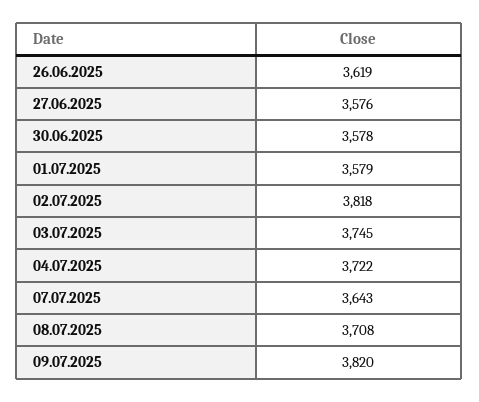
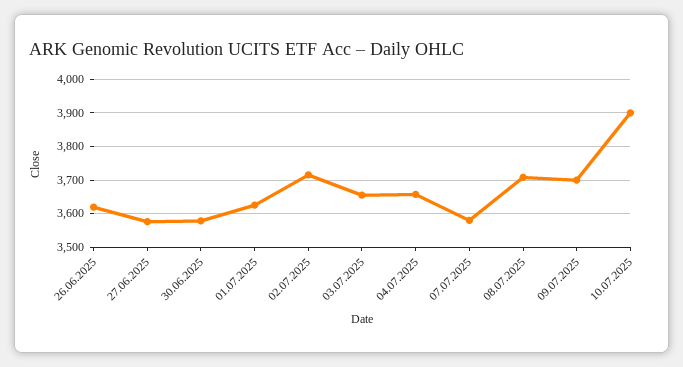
01.07.2025: 3579 -> 3620
02.07.2025: 3818 -> 3720
03.07.2025: 3745 -> 3660
04.07.2025: 3722 -> 3660
07.07.2025: 3643 -> 3580
09.07.2025: 3820 -> 3700
10.07.2025: none -> 3900

